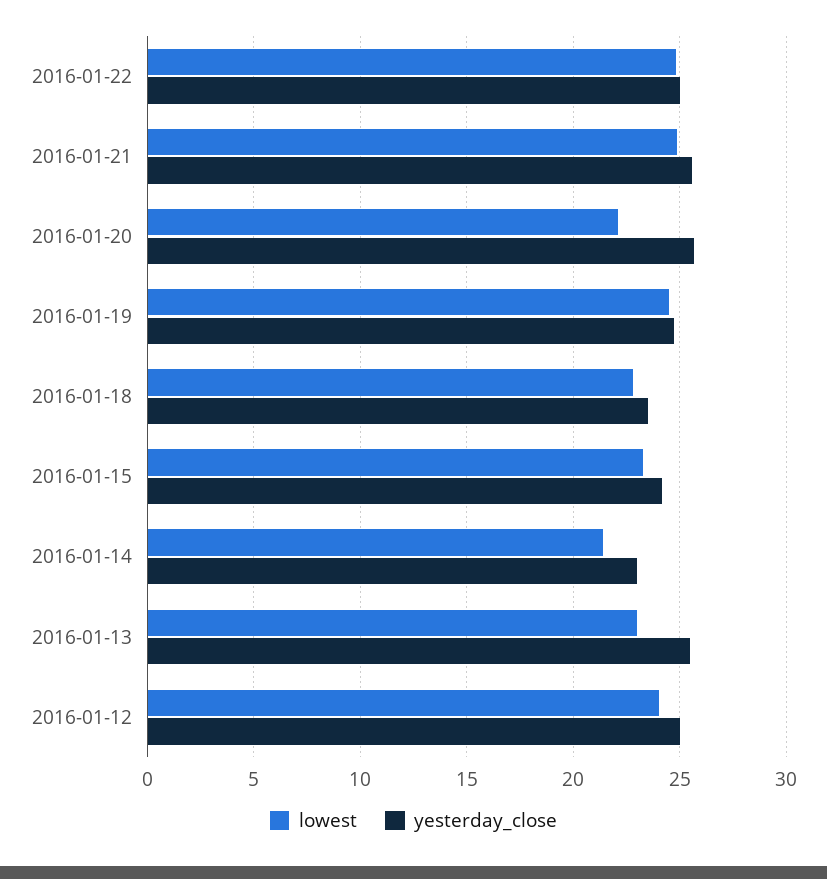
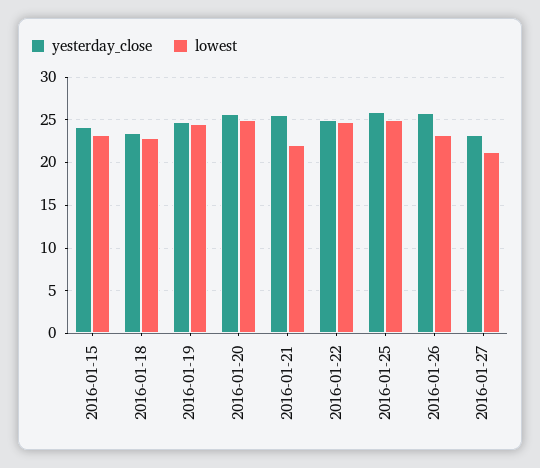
lowest, 2016-01-21: 25 -> 22
lowest, 2016-01-20: 22 -> 25
lowest, 2016-01-14: 21.5 -> none
yesterday_close, 2016-01-14: 23 -> none
lowest, 2016-01-13: 23 -> none
yesterday_close, 2016-01-13: 25.5 -> none
lowest, 2016-01-12: 24 -> none
yesterday_close, 2016-01-12: 25 -> none
yesterday_close, 2016-01-25: none -> 26
lowest, 2016-01-25: none -> 25
yesterday_close, 2016-01-26: none -> 26
lowest, 2016-01-26: none -> 23
yesterday_close, 2016-01-27: none -> 23
lowest, 2016-01-27: none -> 21

